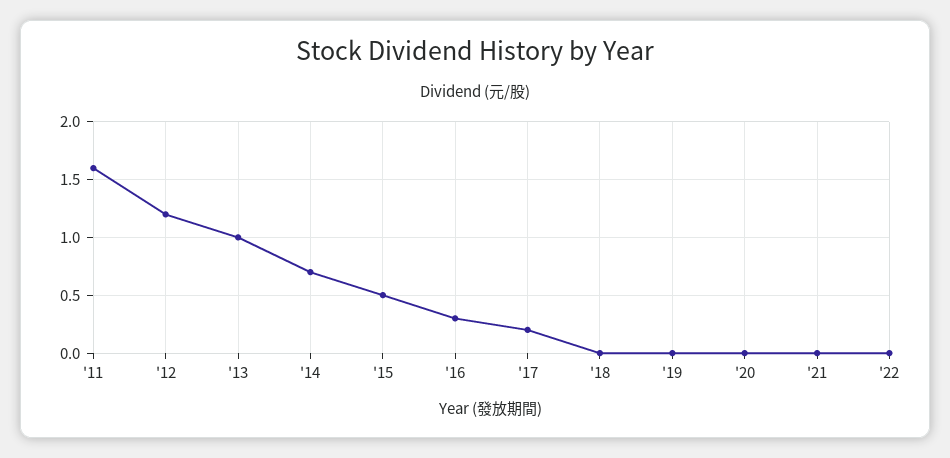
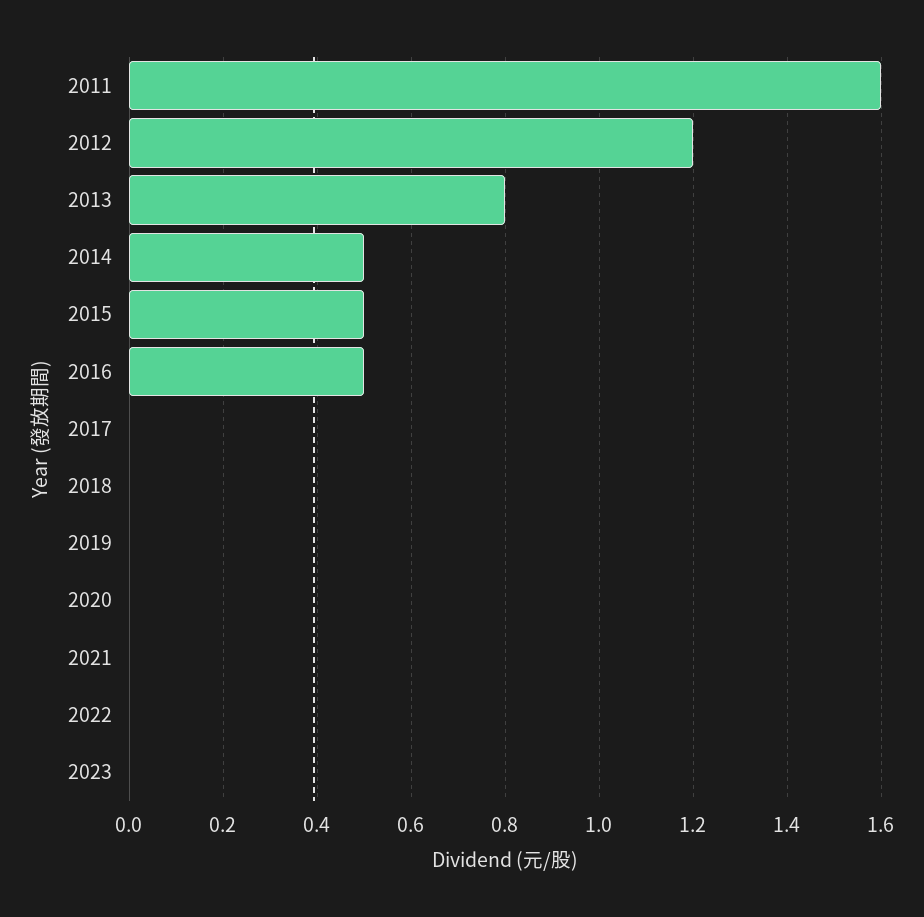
'13: 1 -> 0.8
'14: 0.7 -> 0.5
'16: 0.3 -> 0.5
'17: 0.2 -> 0
2023: none -> 0

